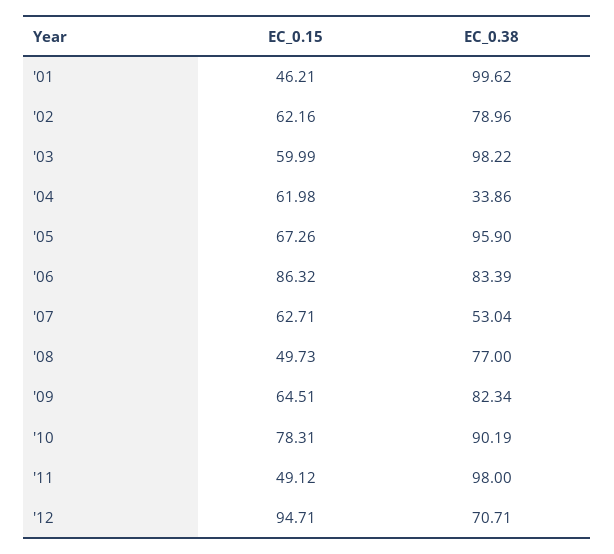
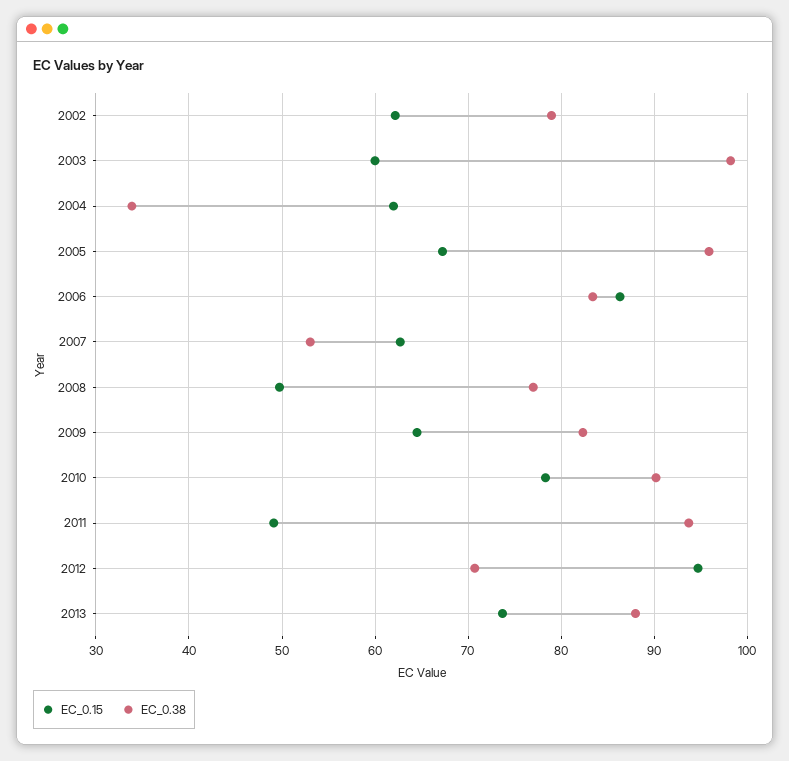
EC_0.15, '01: 46.21 -> none
EC_0.38, '01: 99.62 -> none
EC_0.38, '11: 98 -> 94
EC_0.15, 2013: none -> 74
EC_0.38, 2013: none -> 88

